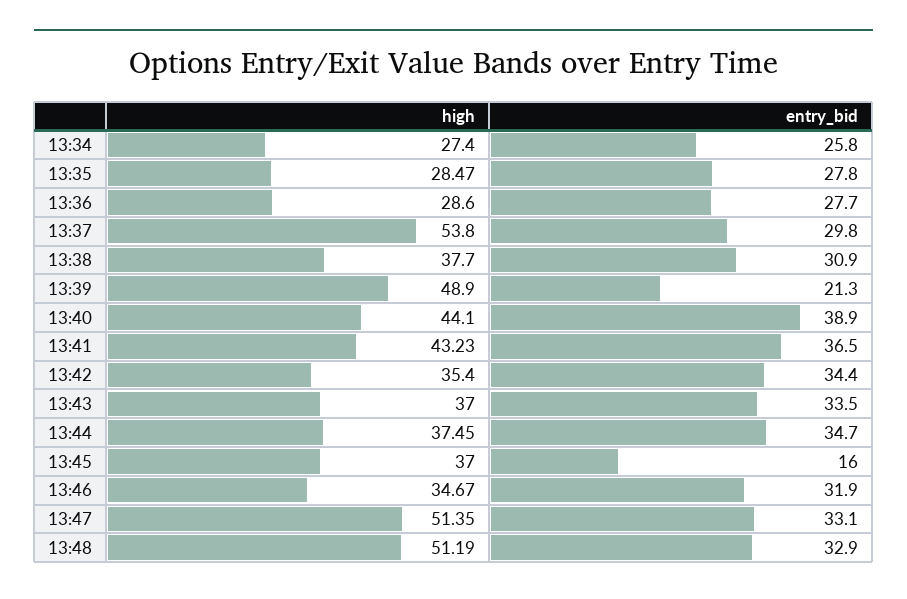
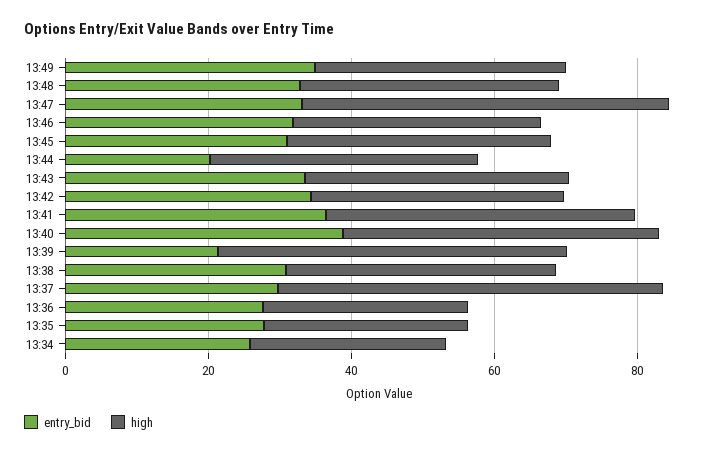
entry_bid, 13:44: 34.7 -> 20
entry_bid, 13:45: 16 -> 30
high, 13:48: 51.19 -> 35
entry_bid, 13:49: none -> 35
high, 13:49: none -> 35

